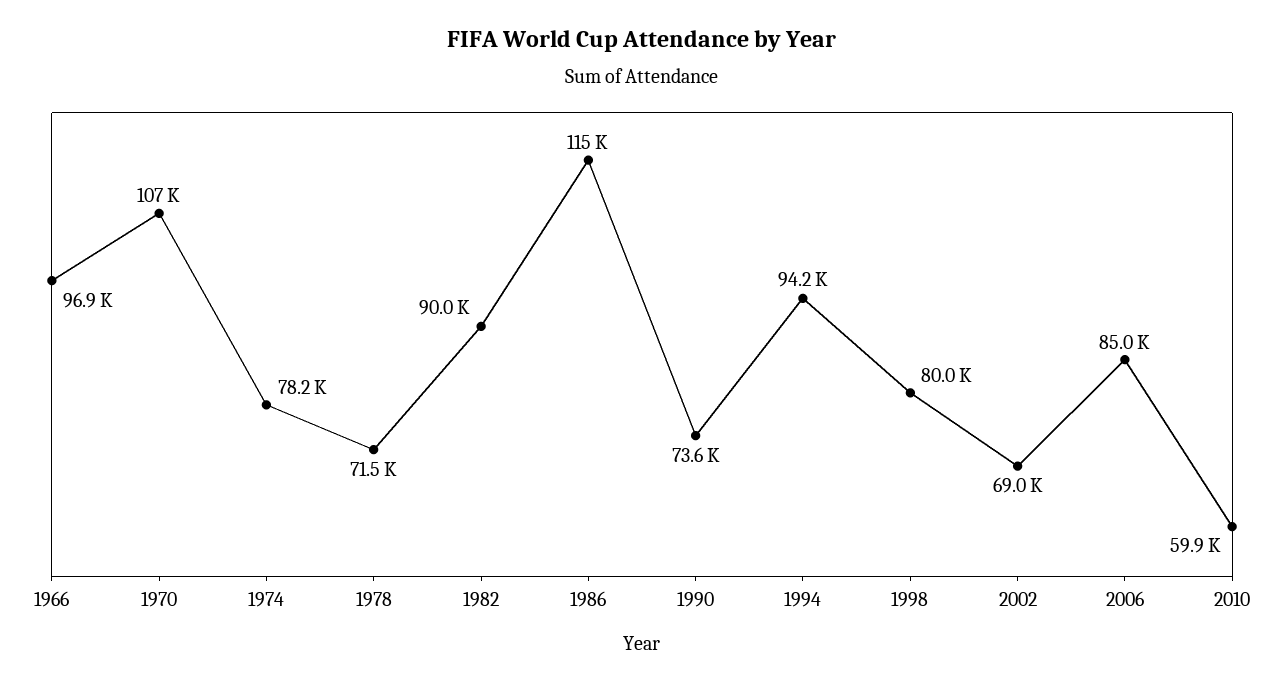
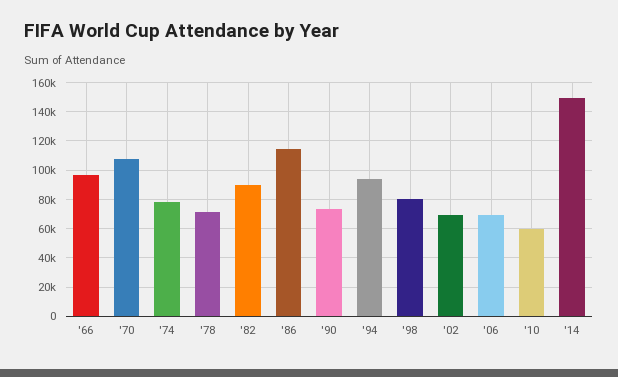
2006: 85000 -> 70000
'14: none -> 150000

